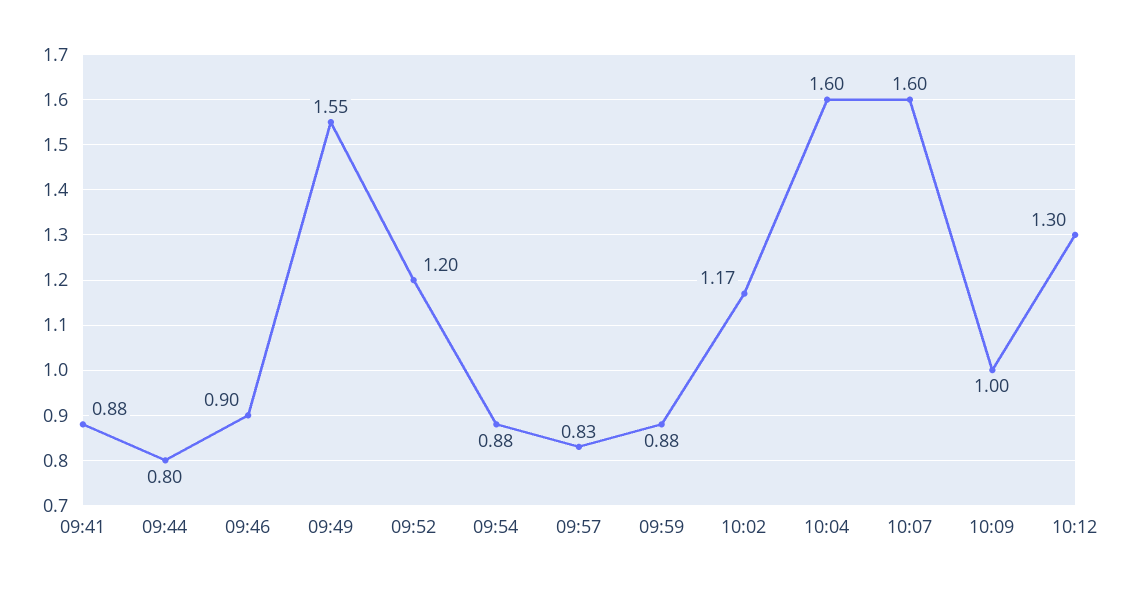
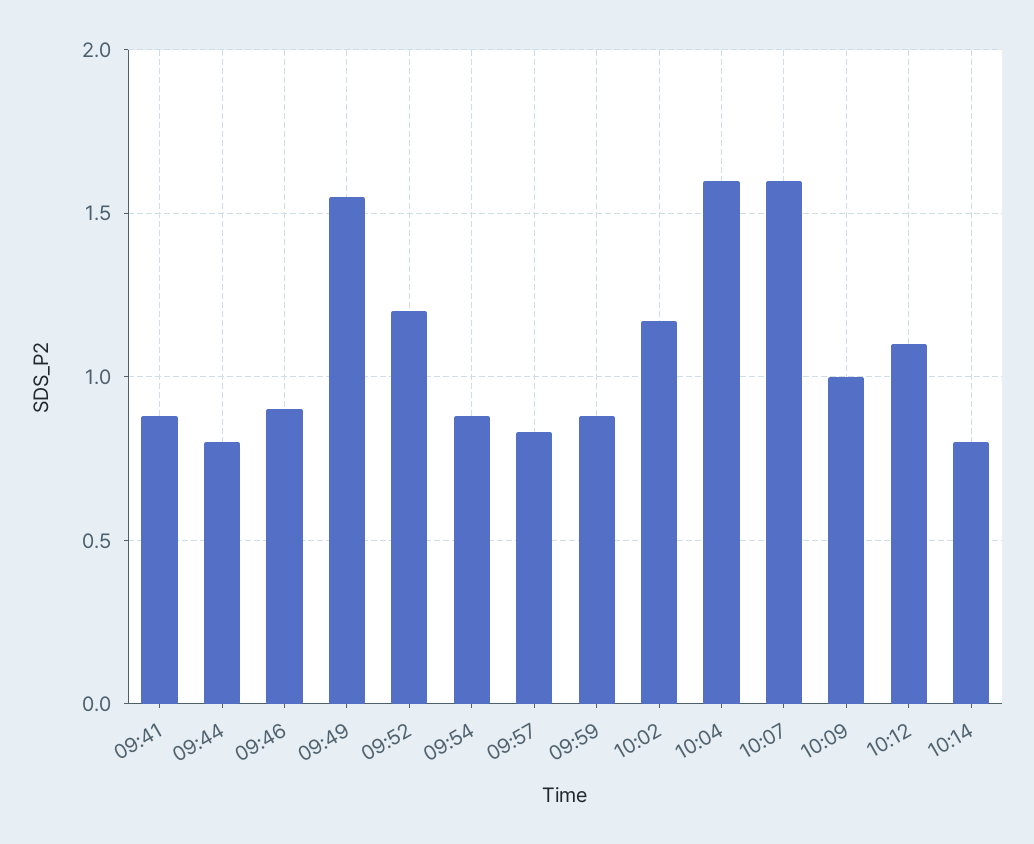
10:12: 1.3 -> 1.1
10:14: none -> 0.8

